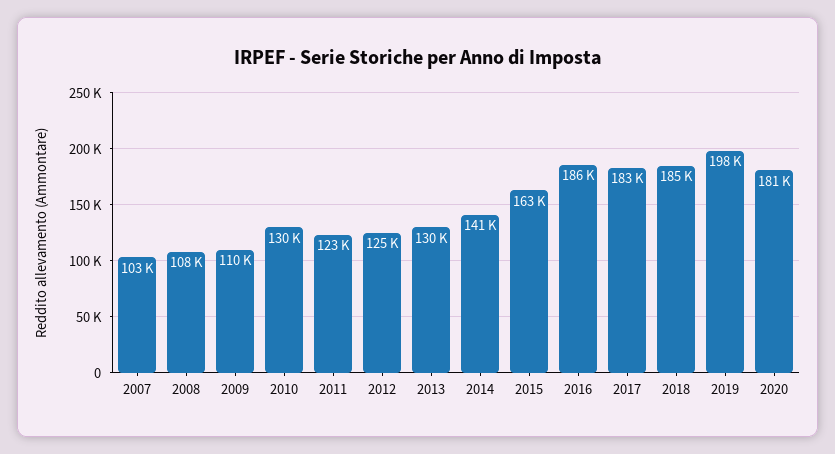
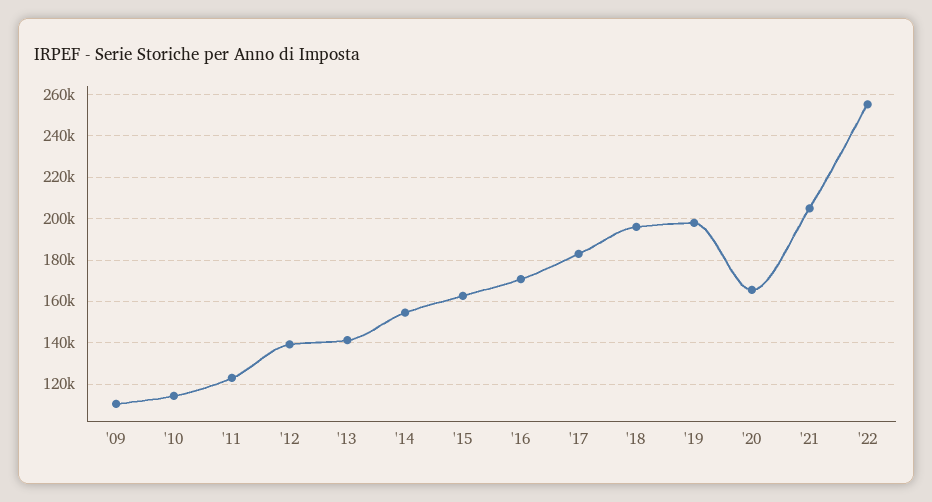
2007: 103000 -> none
2008: 108000 -> none
2010: 130000 -> 115000
2012: 125000 -> 140000
2013: 130000 -> 140000
2014: 141000 -> 155000
2016: 186000 -> 170000
2018: 185000 -> 195000
2020: 181000 -> 165000
'21: none -> 205000
'22: none -> 255000

